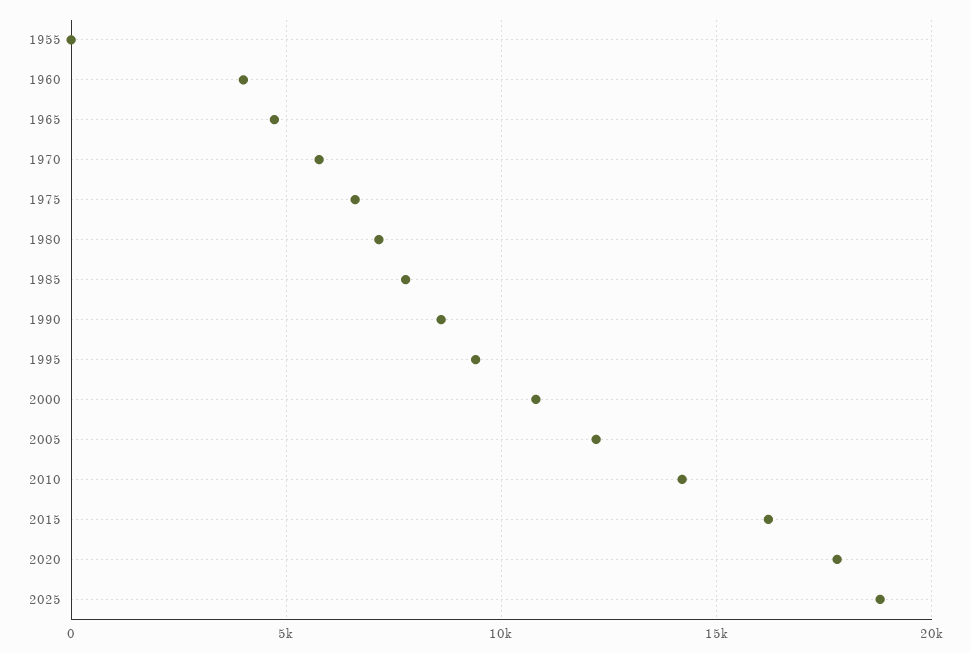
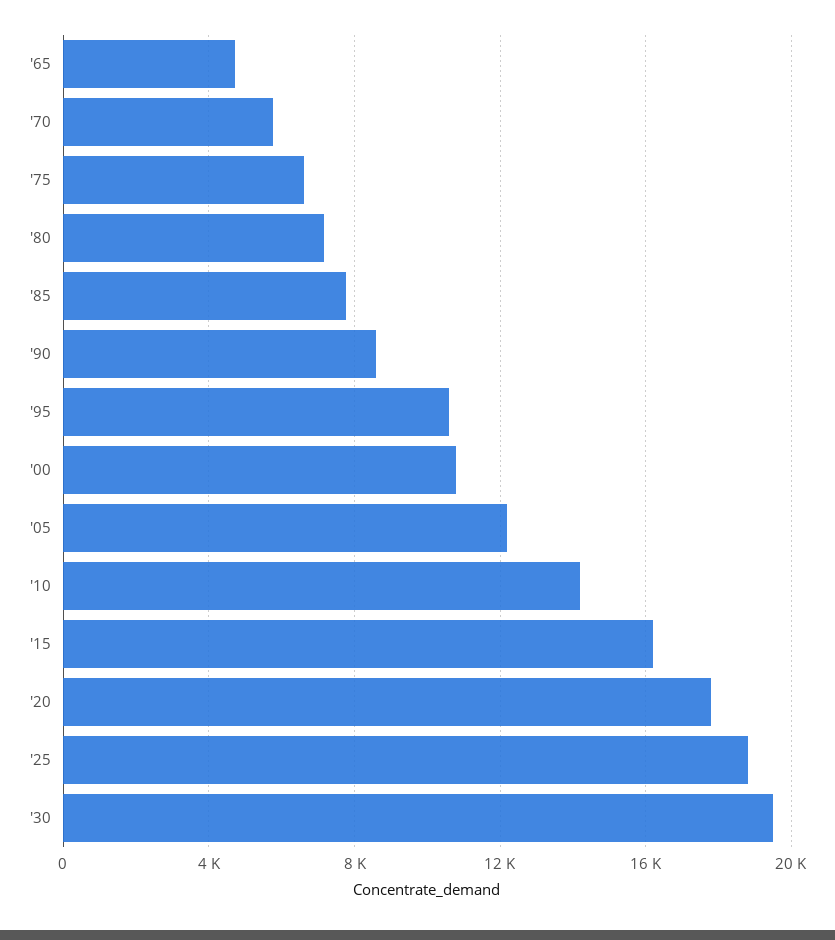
1955: 0 -> none
1960: 4000 -> none
1995: 9500 -> 10500
'30: none -> 19500

